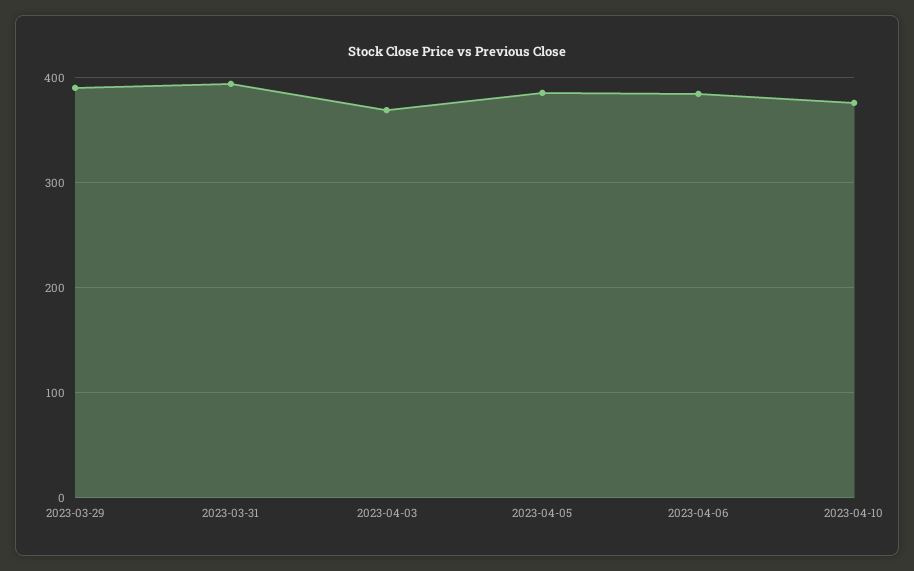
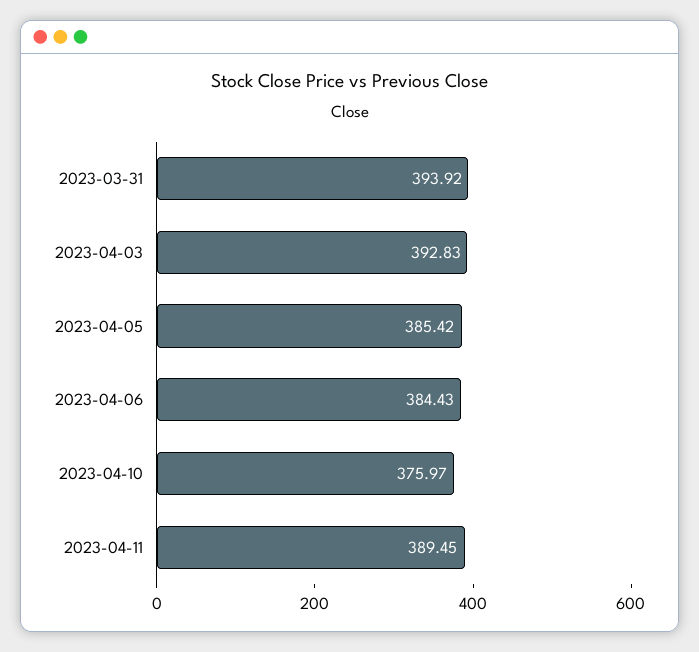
2023-03-29: 390 -> none
2023-04-03: 370 -> 392.83
2023-04-11: none -> 389.45

